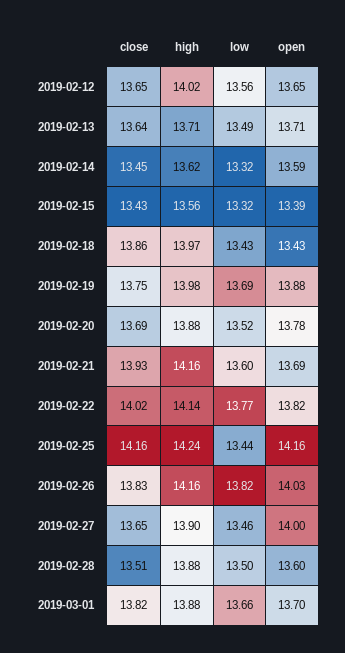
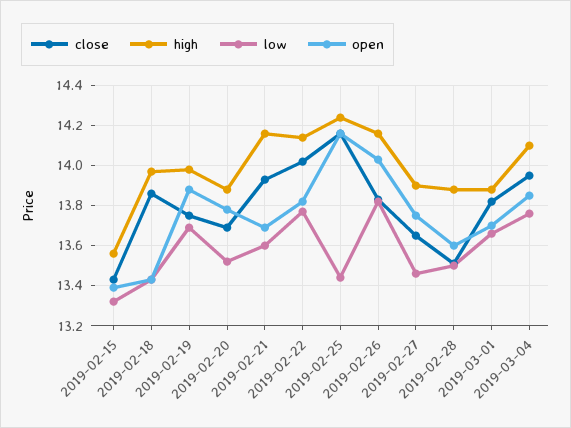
close, 2019-02-12: 13.65 -> none
high, 2019-02-12: 14.02 -> none
low, 2019-02-12: 13.56 -> none
open, 2019-02-12: 13.65 -> none
close, 2019-02-13: 13.64 -> none
high, 2019-02-13: 13.71 -> none
low, 2019-02-13: 13.49 -> none
open, 2019-02-13: 13.71 -> none
close, 2019-02-14: 13.45 -> none
high, 2019-02-14: 13.62 -> none
low, 2019-02-14: 13.32 -> none
open, 2019-02-14: 13.59 -> none
open, 2019-02-27: 14 -> 13.75
close, 2019-03-04: none -> 13.95
high, 2019-03-04: none -> 14.1
low, 2019-03-04: none -> 13.75
open, 2019-03-04: none -> 13.85

